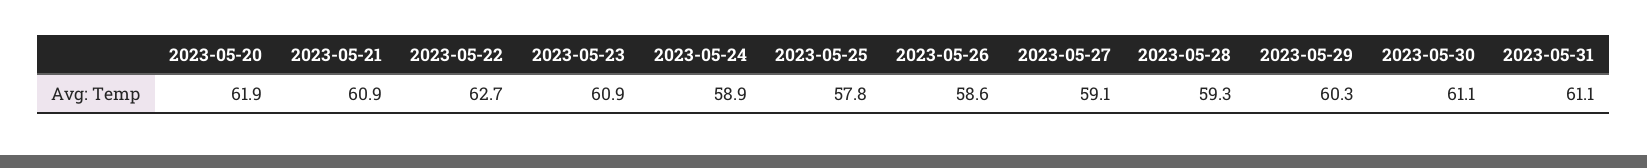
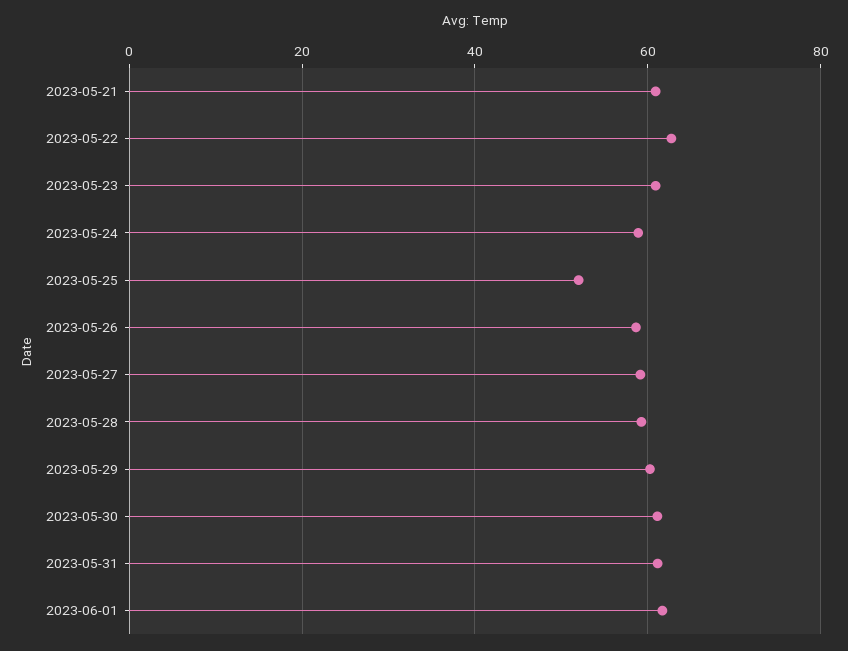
2023-05-20: 61.9 -> none
2023-05-25: 57.8 -> 52
2023-06-01: none -> 62

